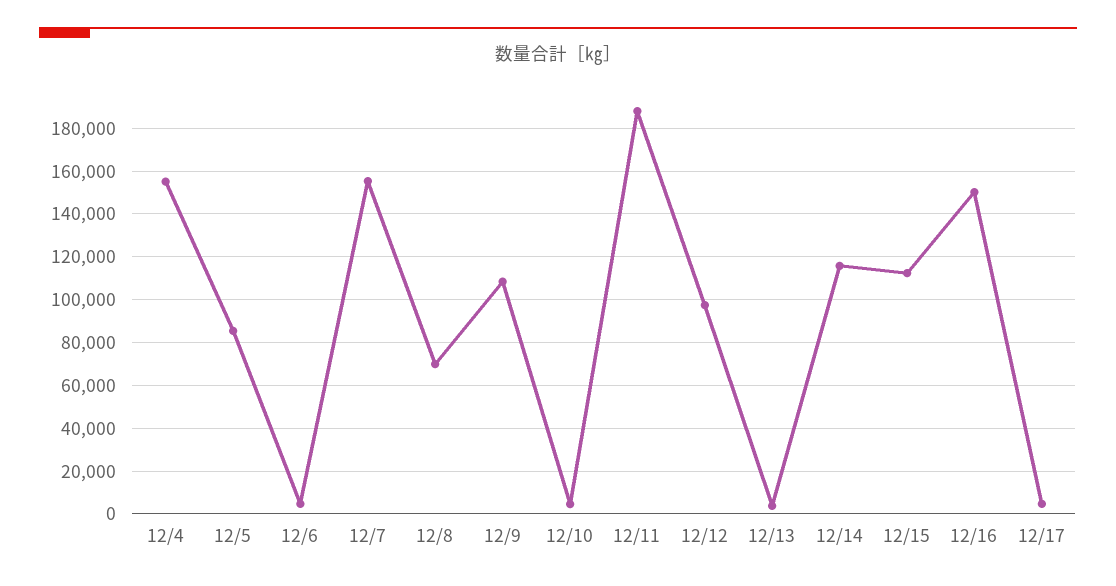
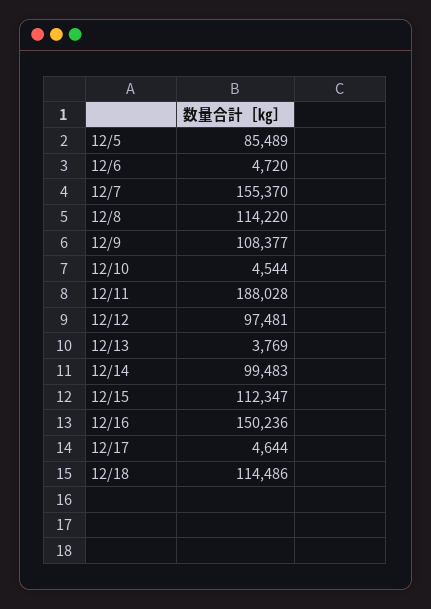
12/4: 155000 -> none
12/8: 70000 -> 114220
12/14: 115000 -> 99483
12/18: none -> 114486

